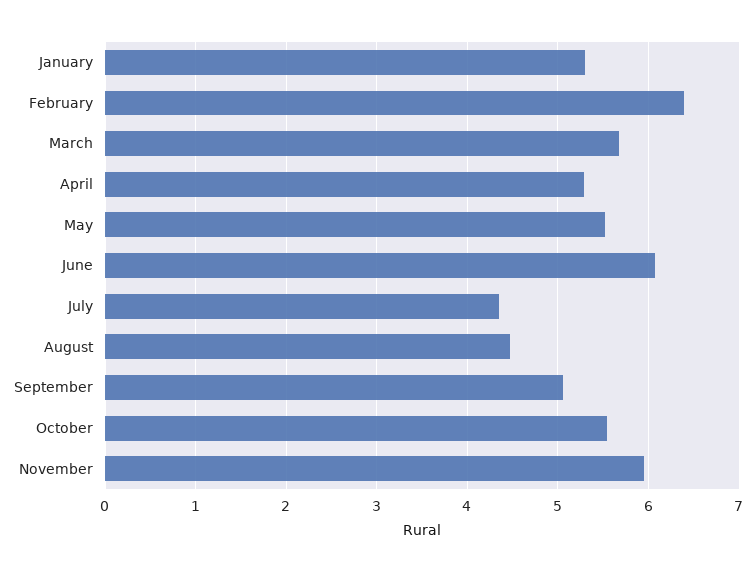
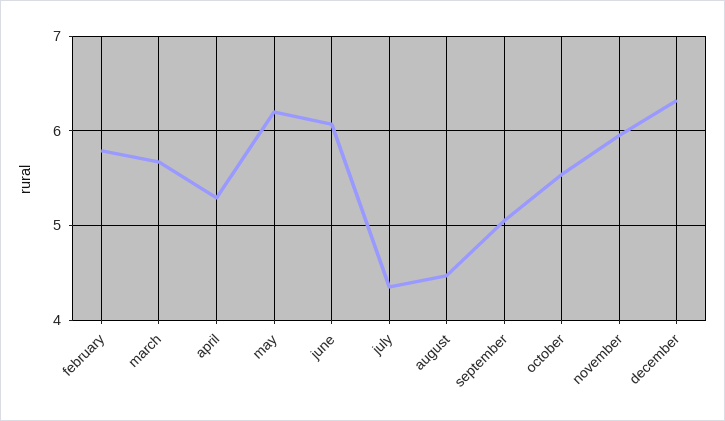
January: 5.3 -> none
February: 6.4 -> 5.8
May: 5.5 -> 6.2
december: none -> 6.3

